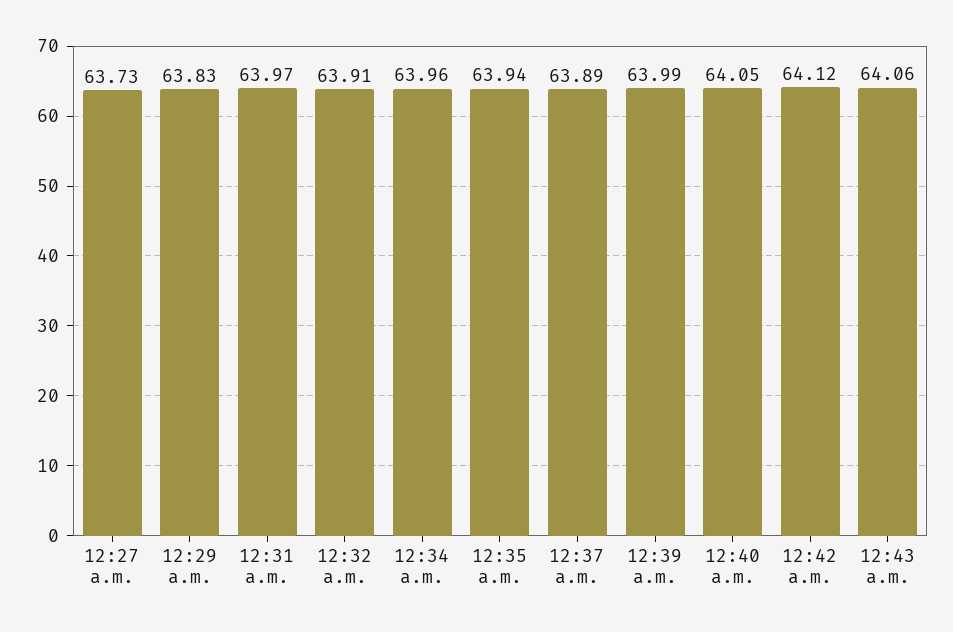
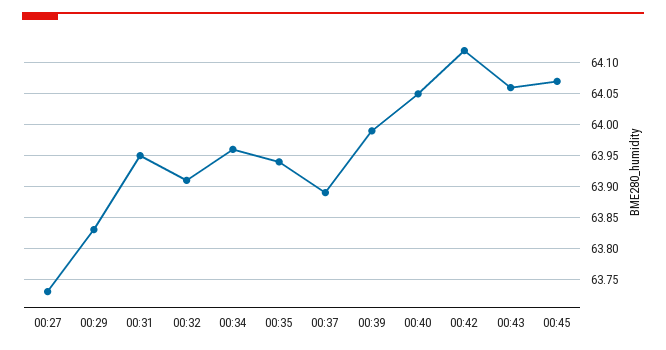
12:31 a.m.: 63.97 -> 63.95
00:45: none -> 64.07

